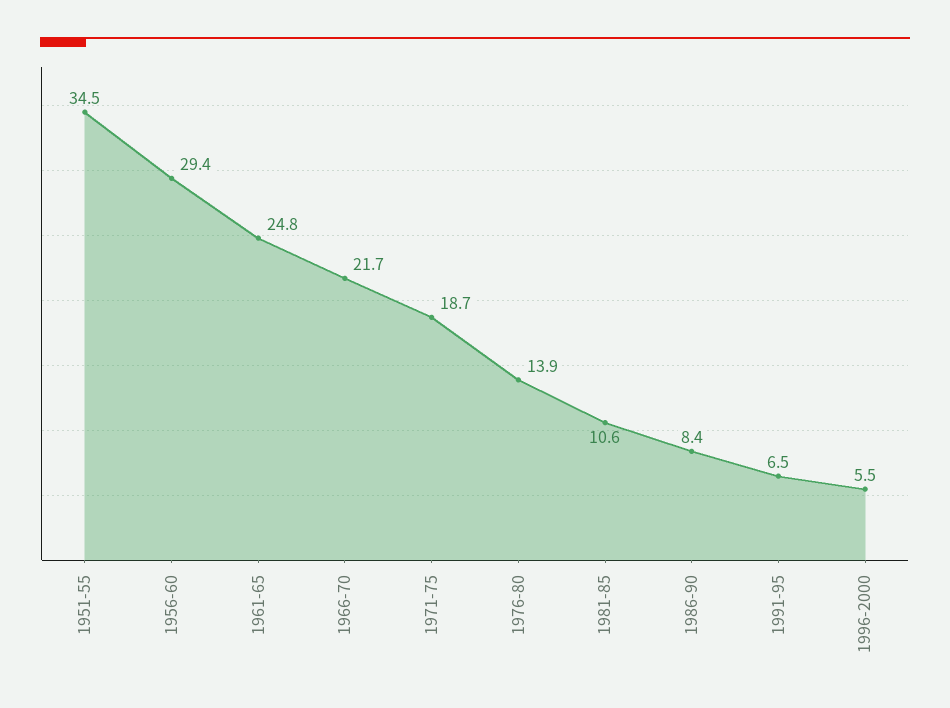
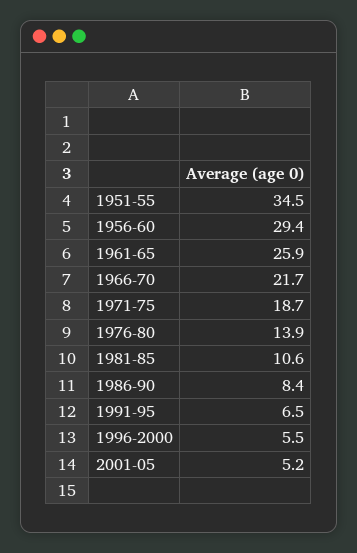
1961-65: 24.8 -> 25.9
2001-05: none -> 5.2

